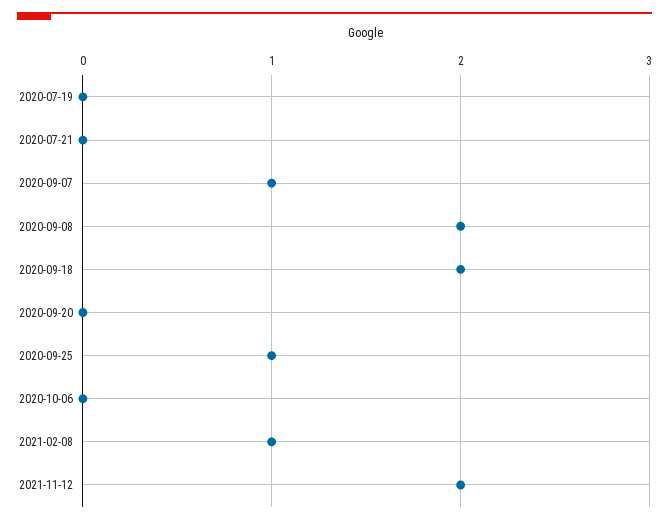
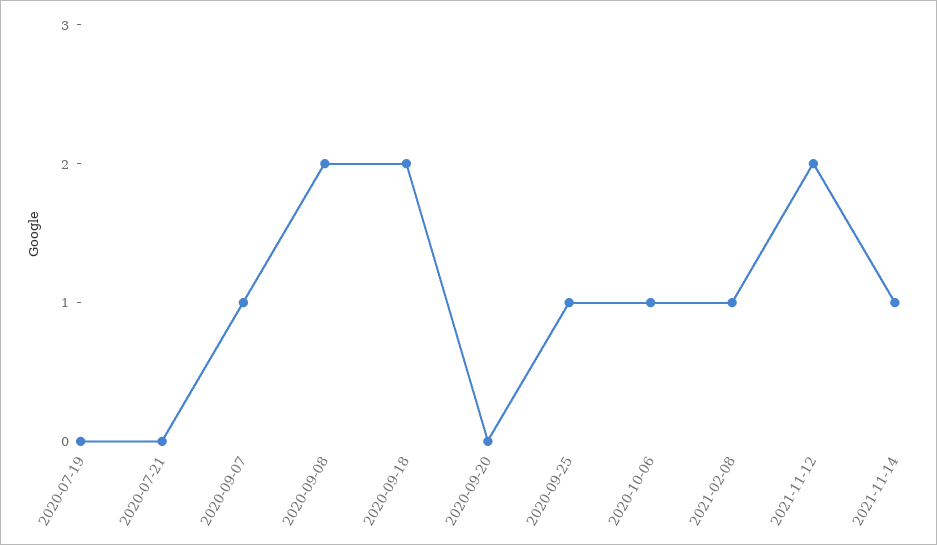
2020-10-06: 0 -> 1
2021-11-14: none -> 1

